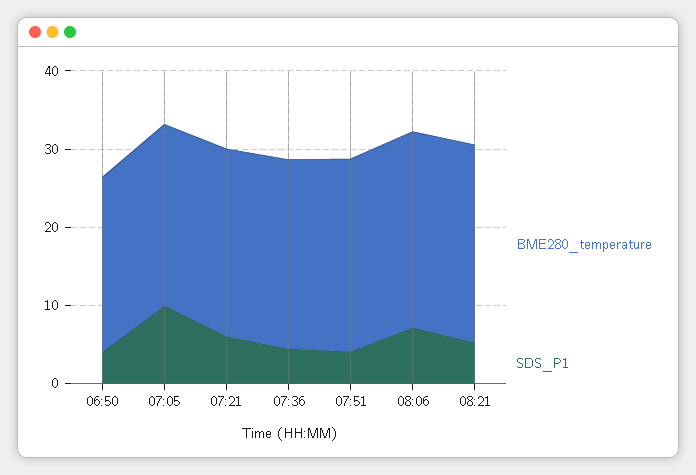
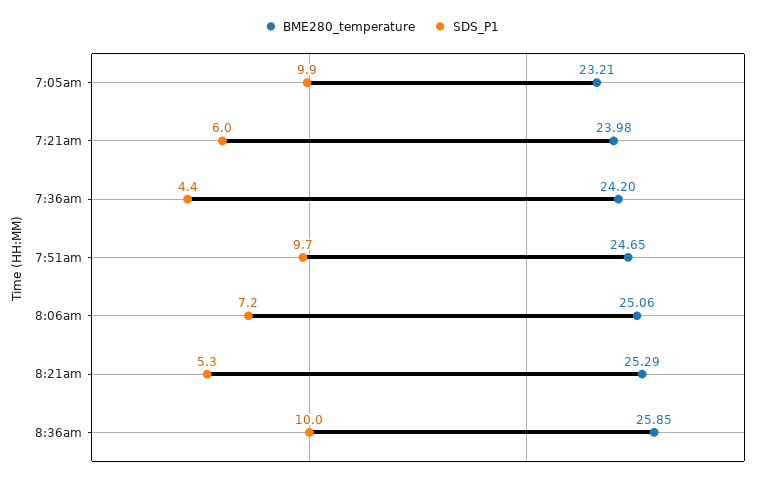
BME280_temperature, 06:50: 22 -> none
SDS_P1, 06:50: 4 -> none
SDS_P1, 07:51: 4 -> 9.7
BME280_temperature, 8:36am: none -> 25.85
SDS_P1, 8:36am: none -> 10

